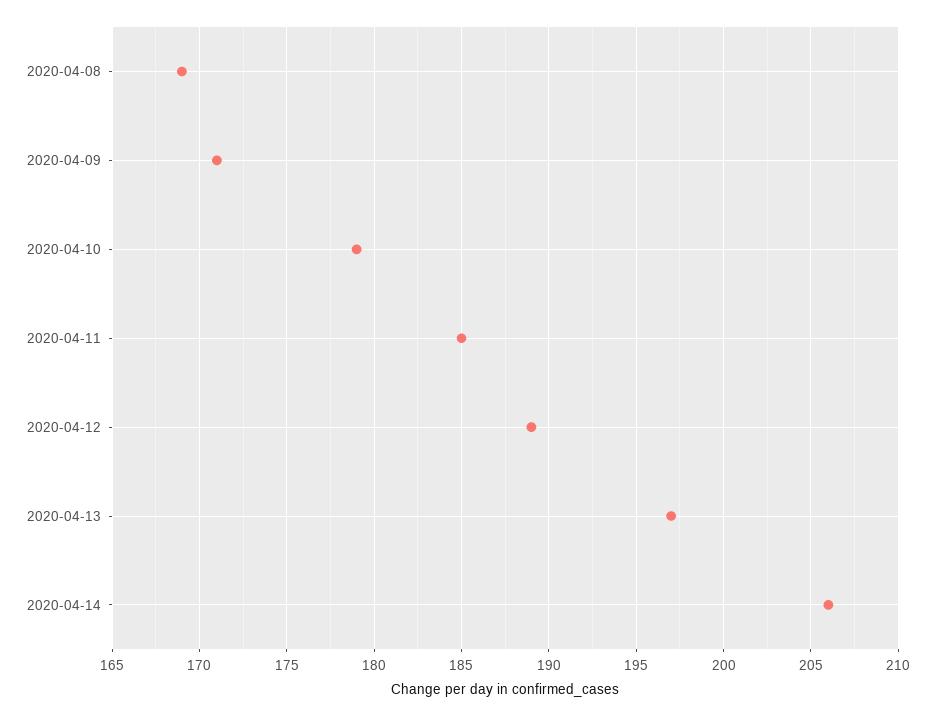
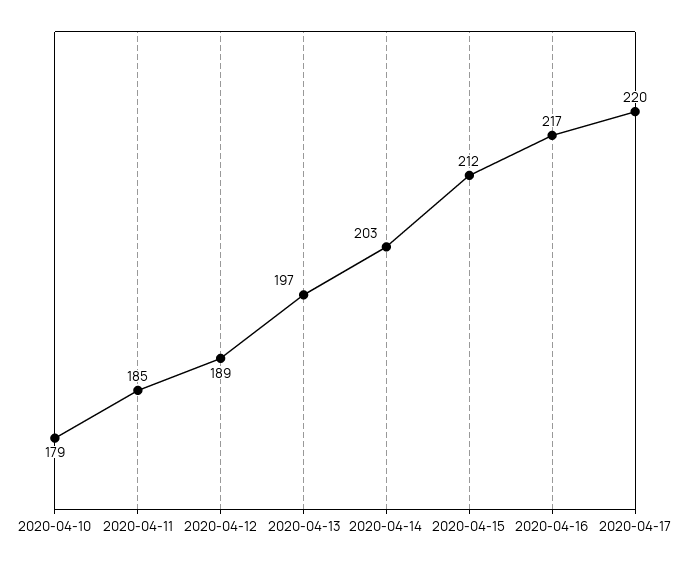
2020-04-08: 169 -> none
2020-04-09: 171 -> none
2020-04-14: 206 -> 203
2020-04-15: none -> 212
2020-04-16: none -> 217
2020-04-17: none -> 220

